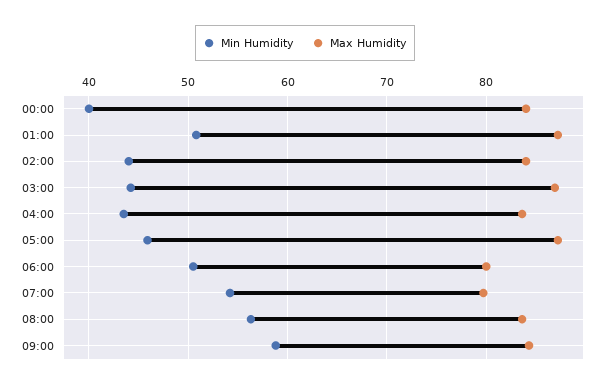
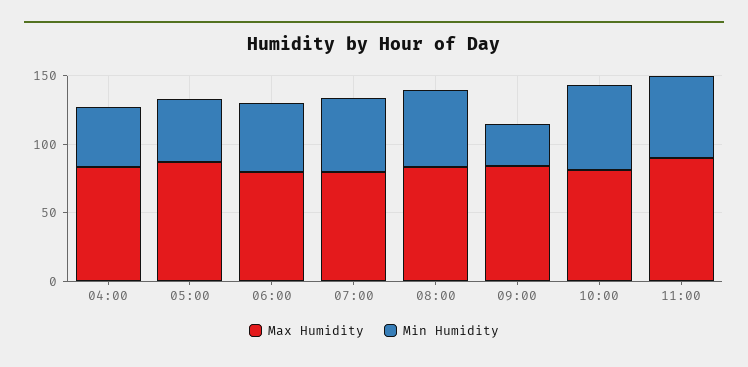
Min Humidity, 00:00: 40 -> none
Max Humidity, 00:00: 84 -> none
Min Humidity, 01:00: 51 -> none
Max Humidity, 01:00: 87 -> none
Min Humidity, 02:00: 44 -> none
Max Humidity, 02:00: 84 -> none
Min Humidity, 03:00: 44 -> none
Max Humidity, 03:00: 87 -> none
Min Humidity, 09:00: 59 -> 30
Max Humidity, 10:00: none -> 80
Min Humidity, 10:00: none -> 60
Max Humidity, 11:00: none -> 90
Min Humidity, 11:00: none -> 60

